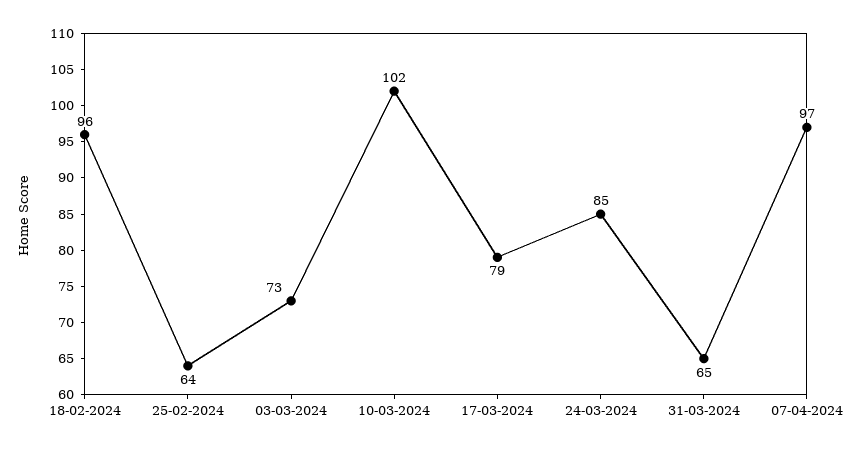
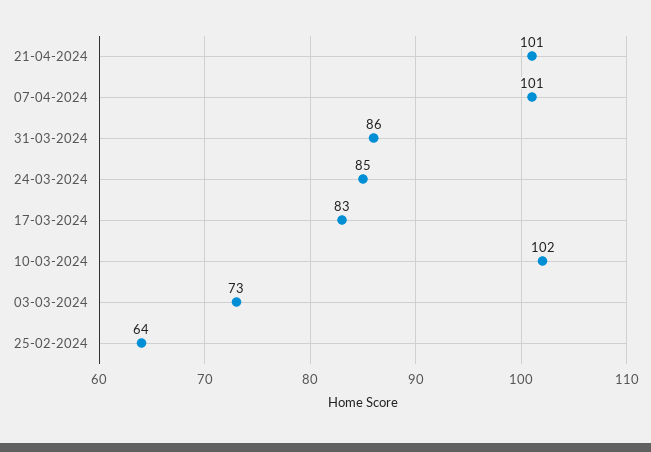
18-02-2024: 96 -> none
17-03-2024: 79 -> 83
31-03-2024: 65 -> 86
07-04-2024: 97 -> 101
21-04-2024: none -> 101

